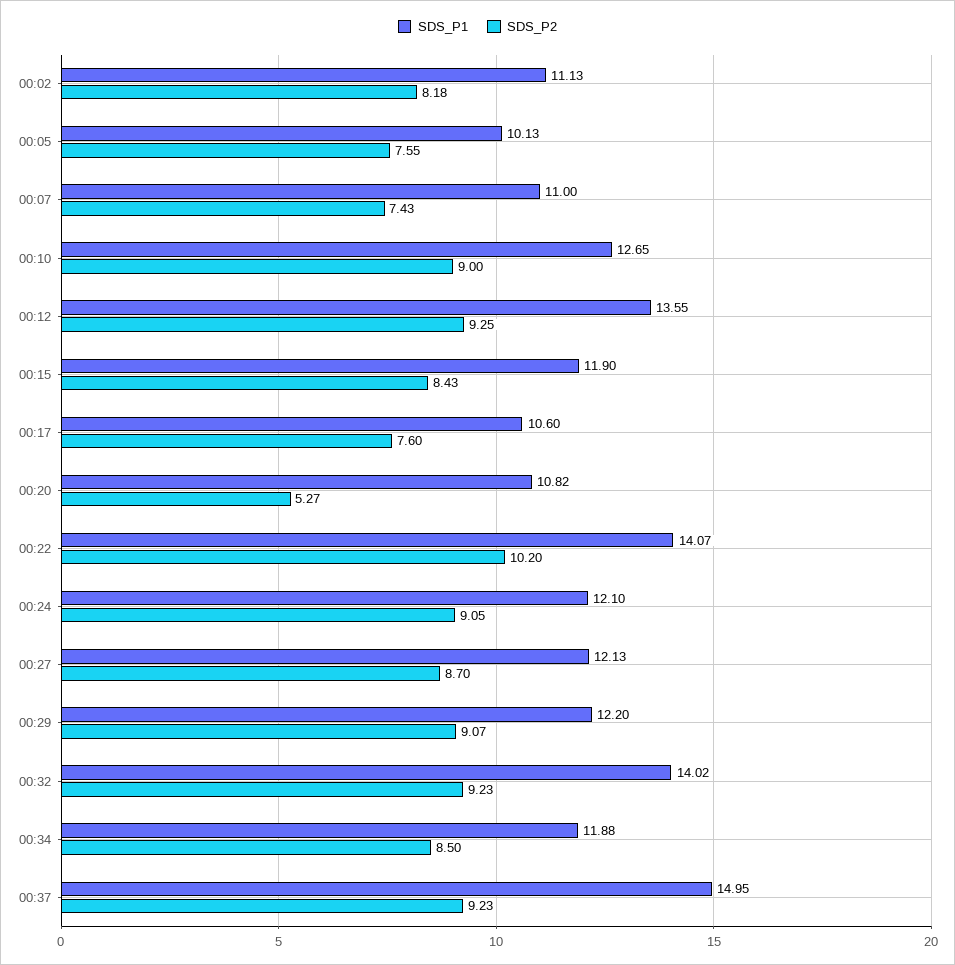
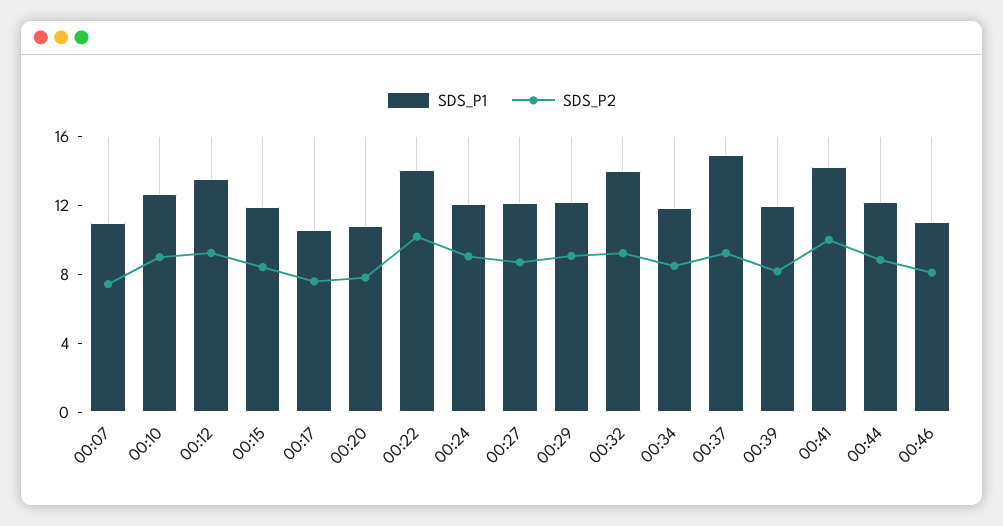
SDS_P1, 00:02: 11.13 -> none
SDS_P2, 00:02: 8.18 -> none
SDS_P1, 00:05: 10.13 -> none
SDS_P2, 00:05: 7.55 -> none
SDS_P2, 00:20: 5.27 -> 8
SDS_P1, 00:39: none -> 12
SDS_P2, 00:39: none -> 8
SDS_P1, 00:41: none -> 14
SDS_P2, 00:41: none -> 10
SDS_P1, 00:44: none -> 12
SDS_P2, 00:44: none -> 9
SDS_P1, 00:46: none -> 11
SDS_P2, 00:46: none -> 8

